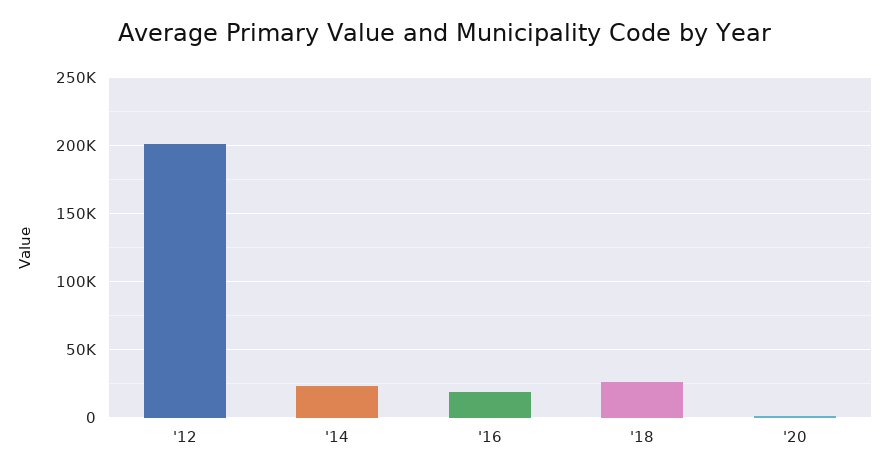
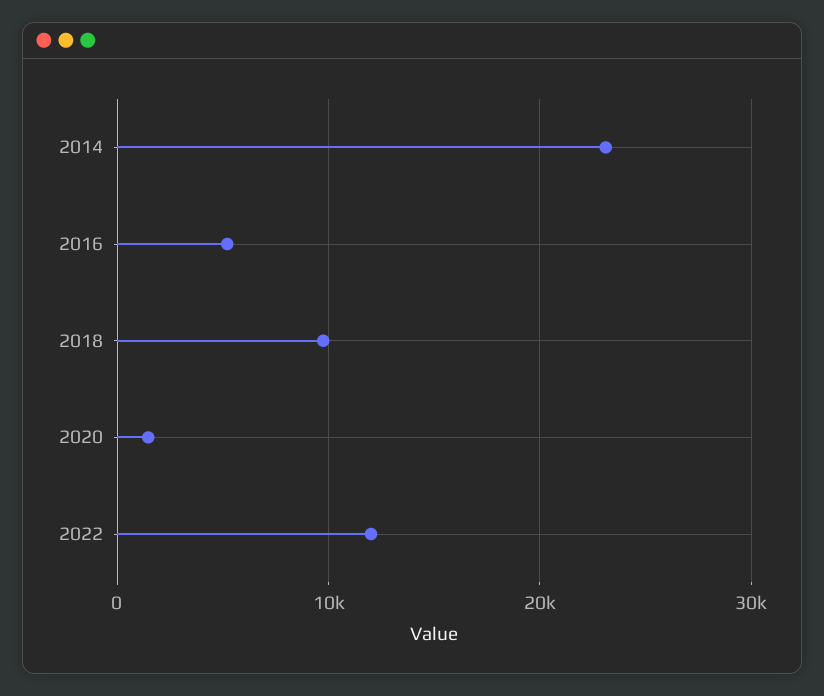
'12: 200000 -> none
'16: 20000 -> 5000
'18: 25000 -> 10000
2022: none -> 12000

